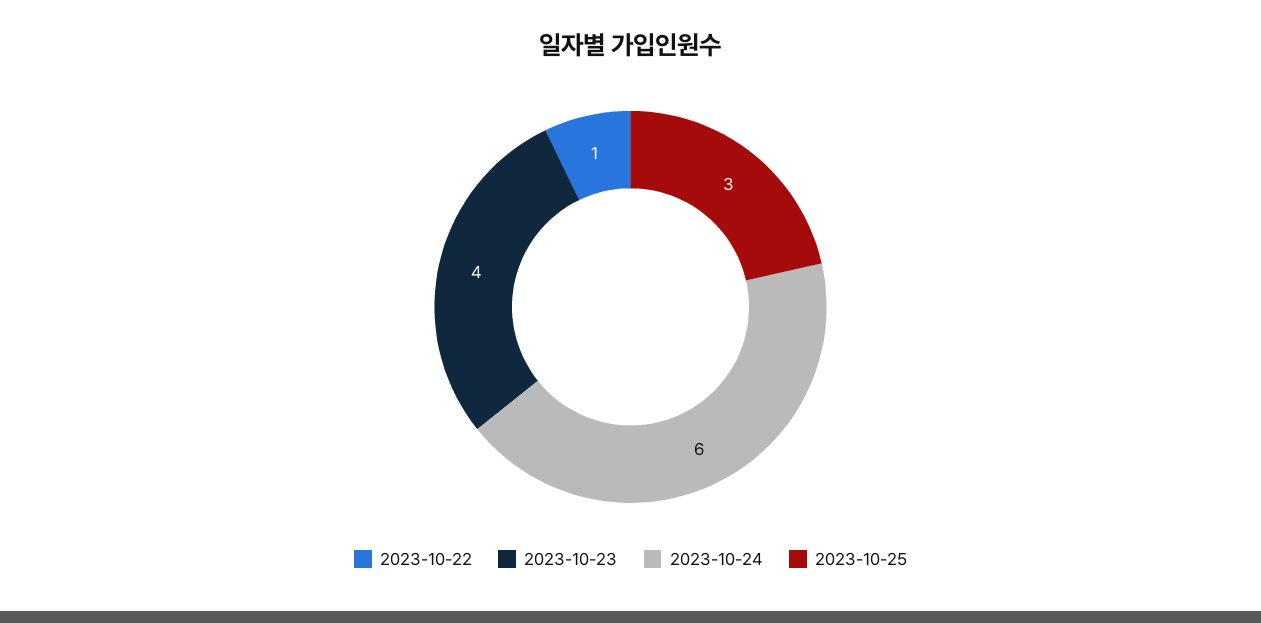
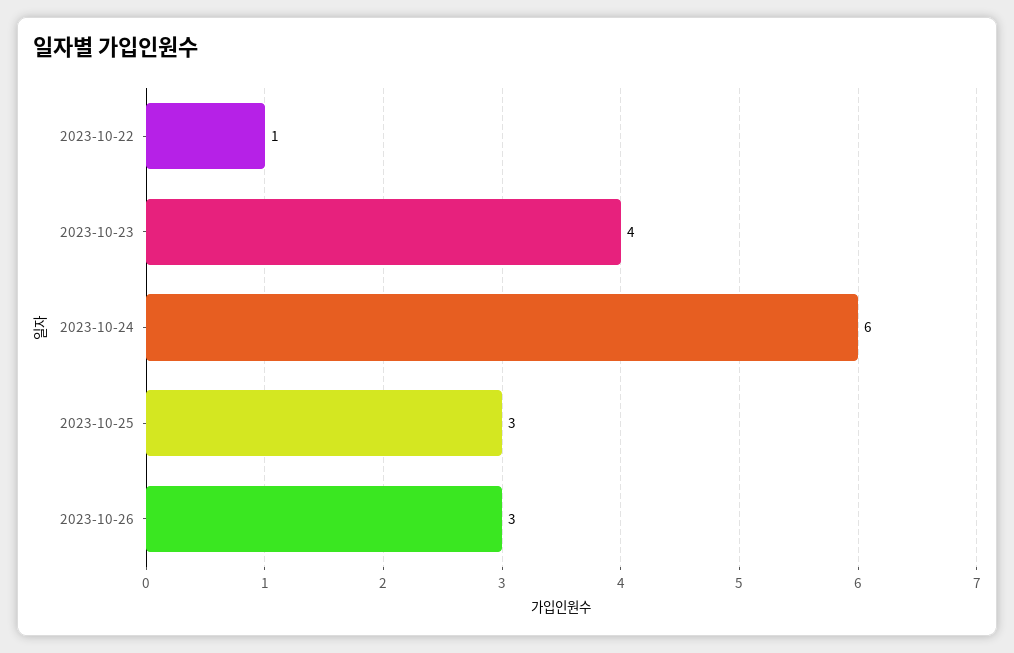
2023-10-26: none -> 3

